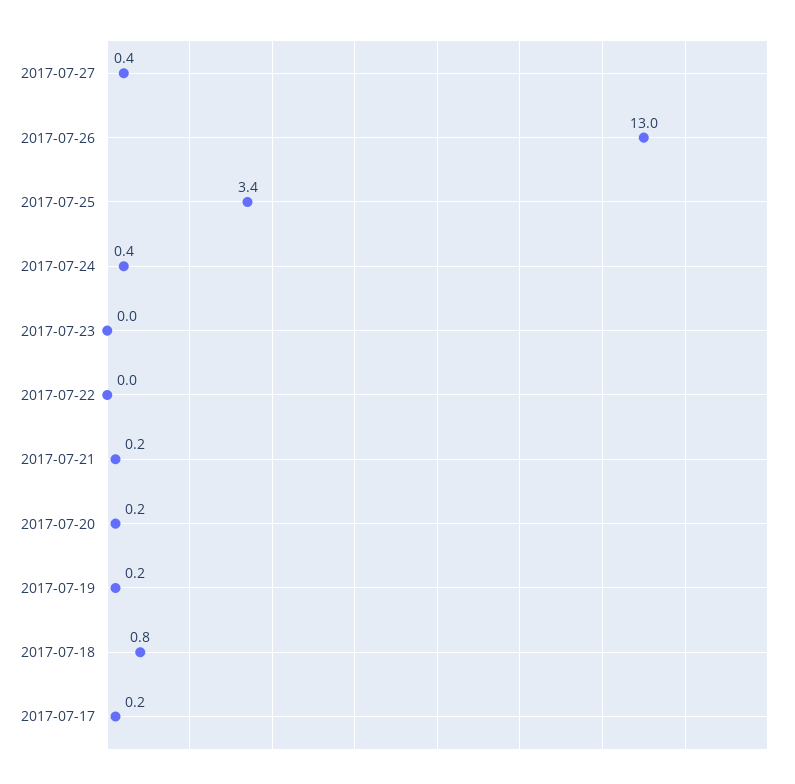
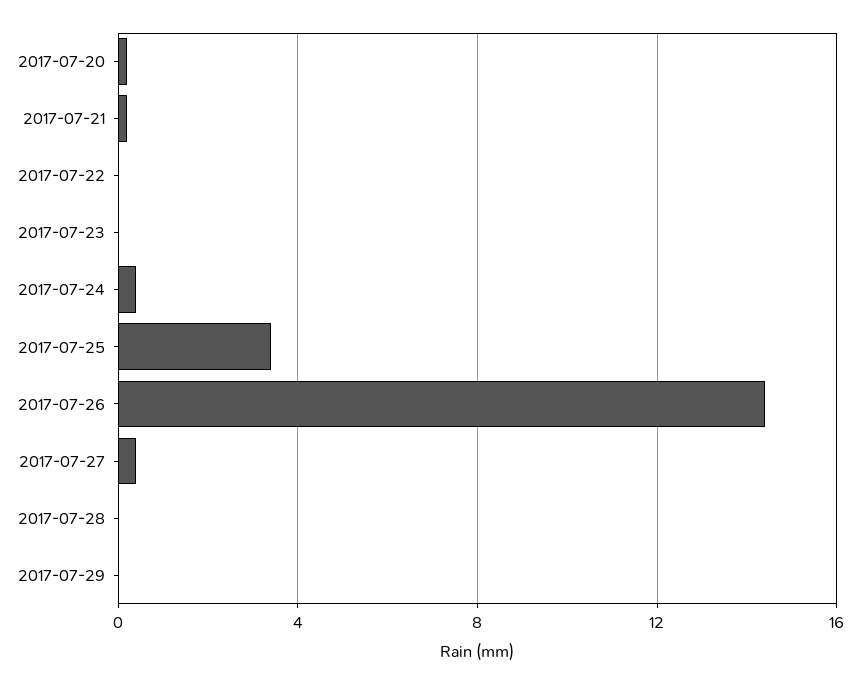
2017-07-26: 13 -> 14.5
2017-07-19: 0.2 -> none
2017-07-18: 0.8 -> none
2017-07-17: 0.2 -> none
2017-07-28: none -> 0
2017-07-29: none -> 0

